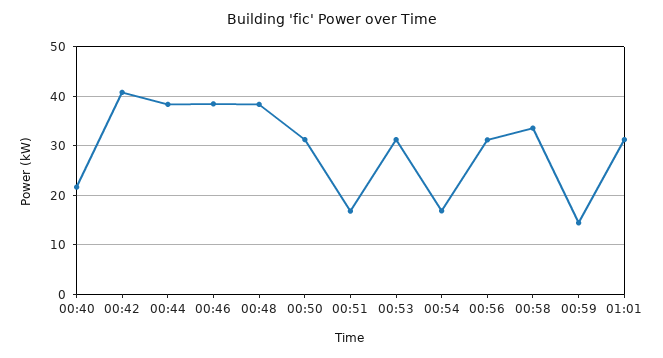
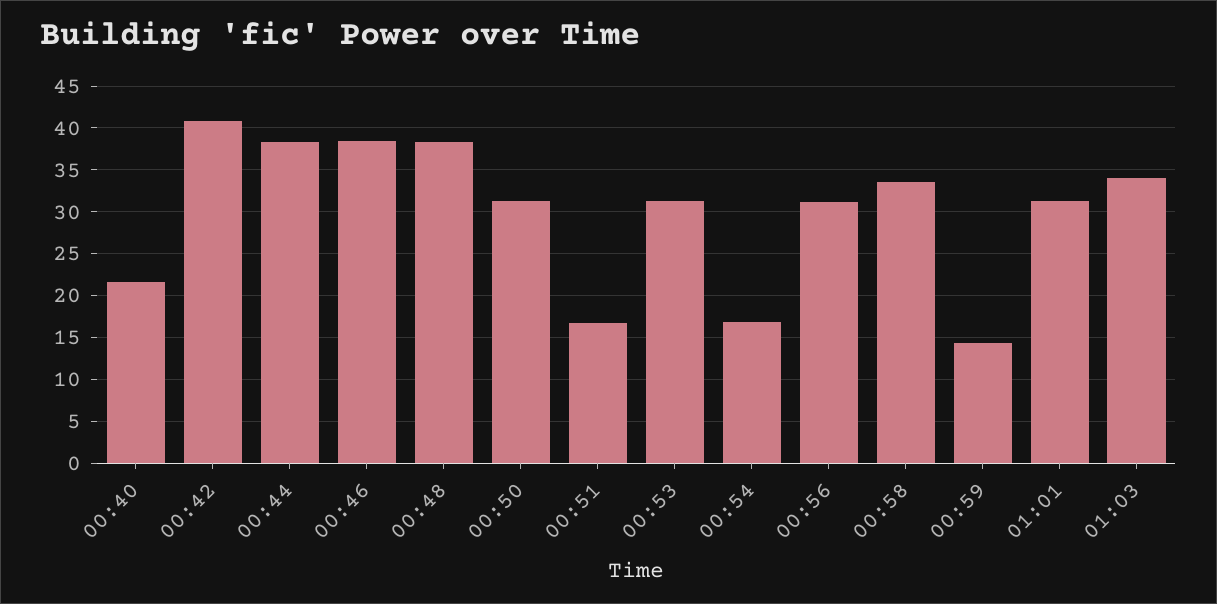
01:03: none -> 34

